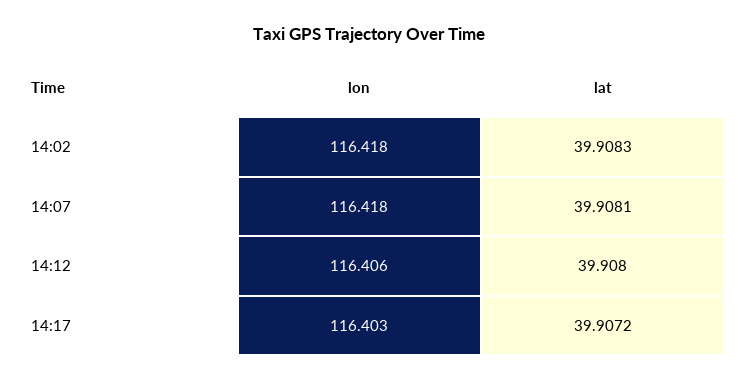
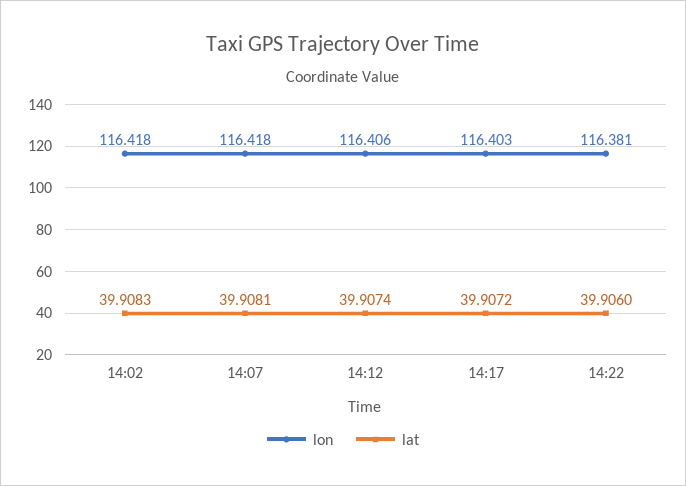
lat, 14:12: 39.908 -> 39.9074
lon, 14:22: none -> 116.381
lat, 14:22: none -> 39.906

